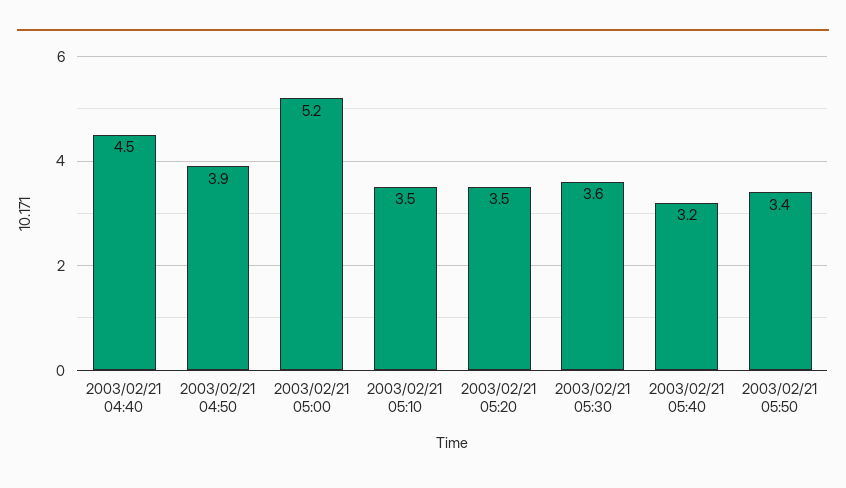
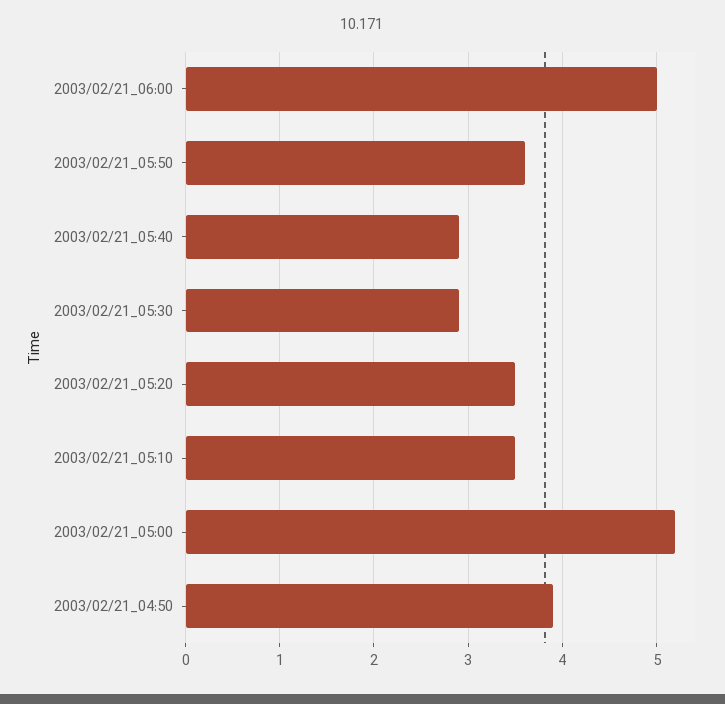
2003/02/21 04:40: 4.5 -> none
2003/02/21 05:30: 3.6 -> 2.9
2003/02/21 05:40: 3.2 -> 2.9
2003/02/21 05:50: 3.4 -> 3.6
2003/02/21_06:00: none -> 5

